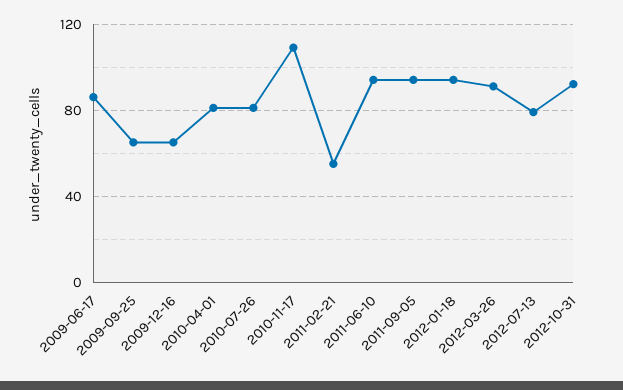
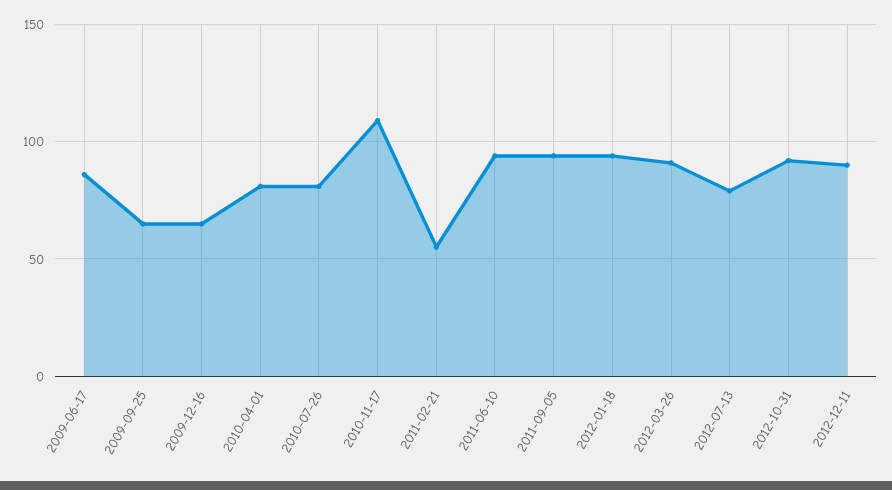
2012-12-11: none -> 90

